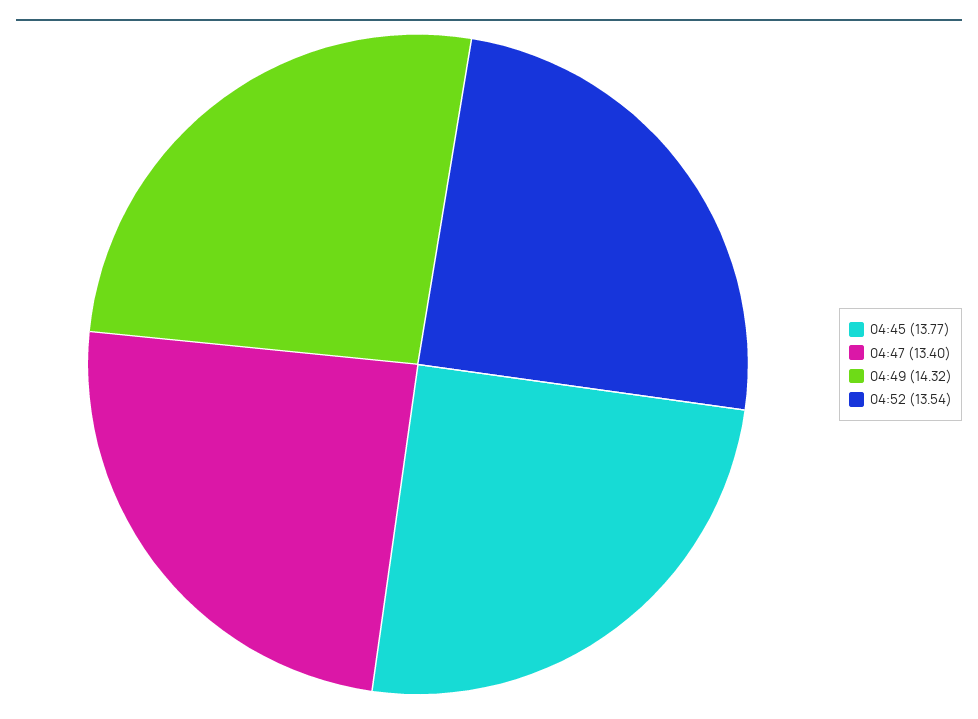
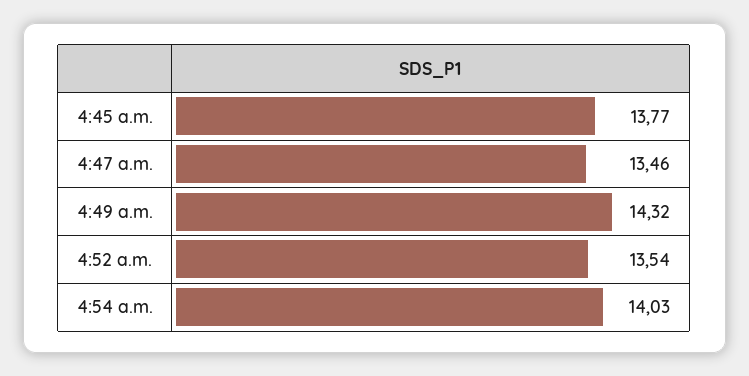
04:47: 13.4 -> 13.46
4:54 a.m.: none -> 14.03

